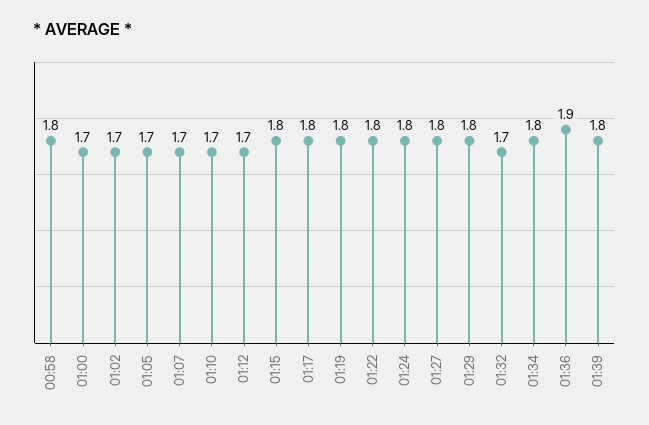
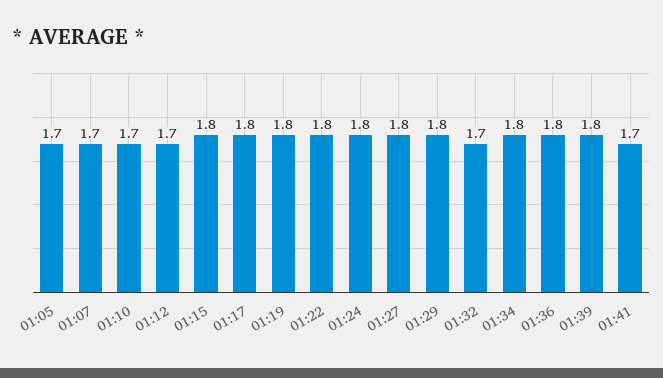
00:58: 1.8 -> none
01:00: 1.7 -> none
01:02: 1.7 -> none
01:36: 1.9 -> 1.8
01:41: none -> 1.7

